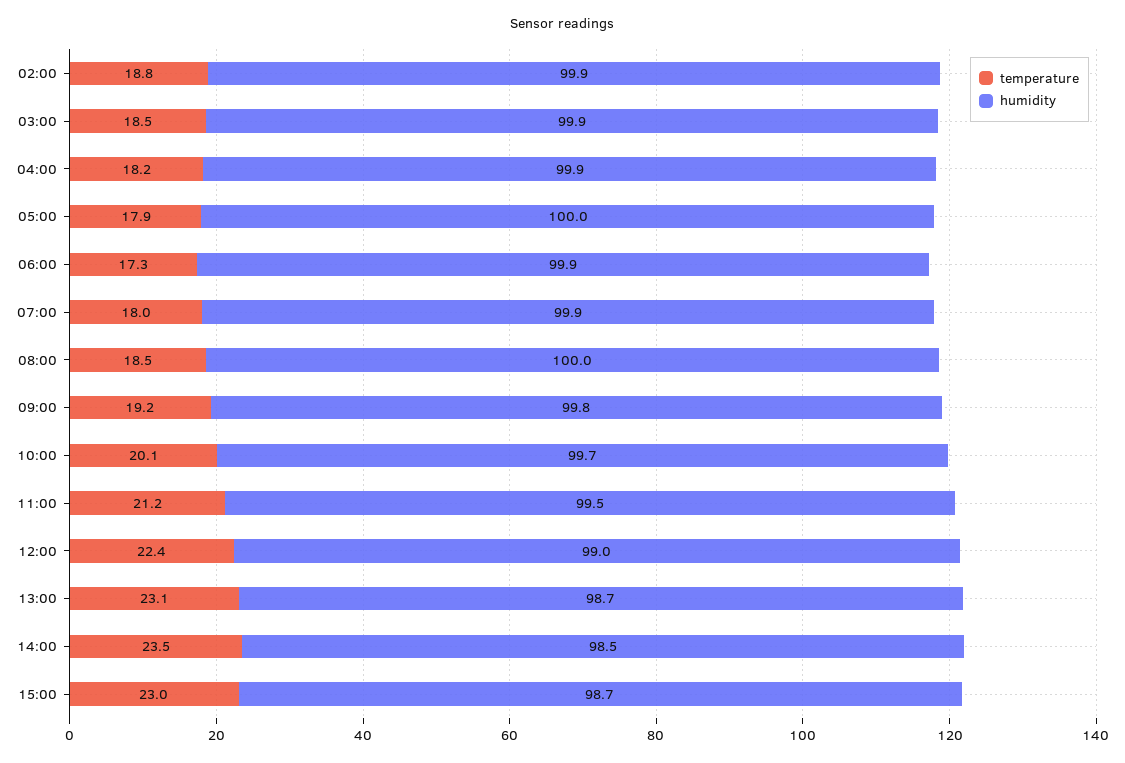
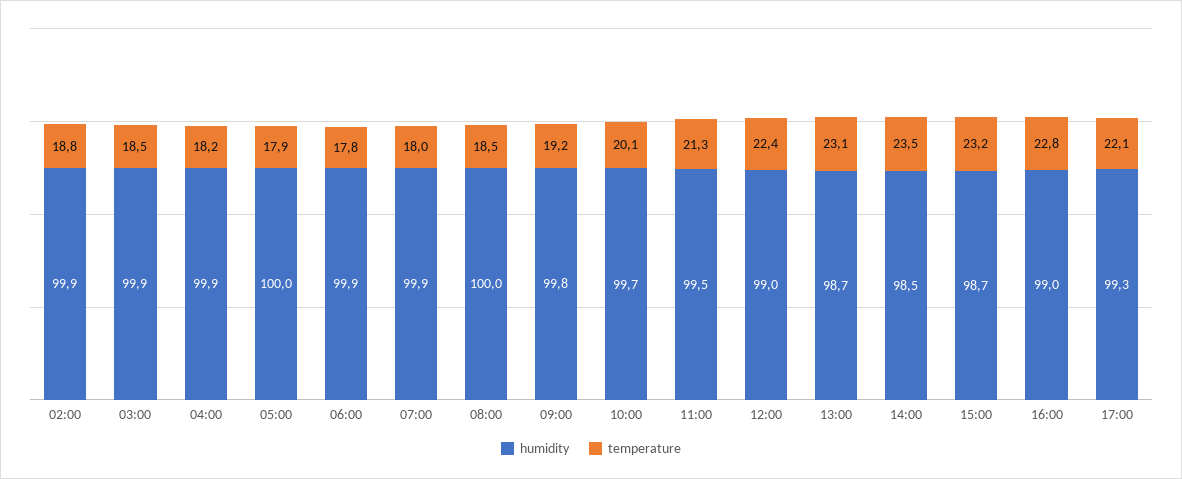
temperature, 06:00: 17.3 -> 17.8
temperature, 11:00: 21.2 -> 21.3
temperature, 15:00: 23 -> 23.2
humidity, 16:00: none -> 99
temperature, 16:00: none -> 22.8
humidity, 17:00: none -> 99.3
temperature, 17:00: none -> 22.1

